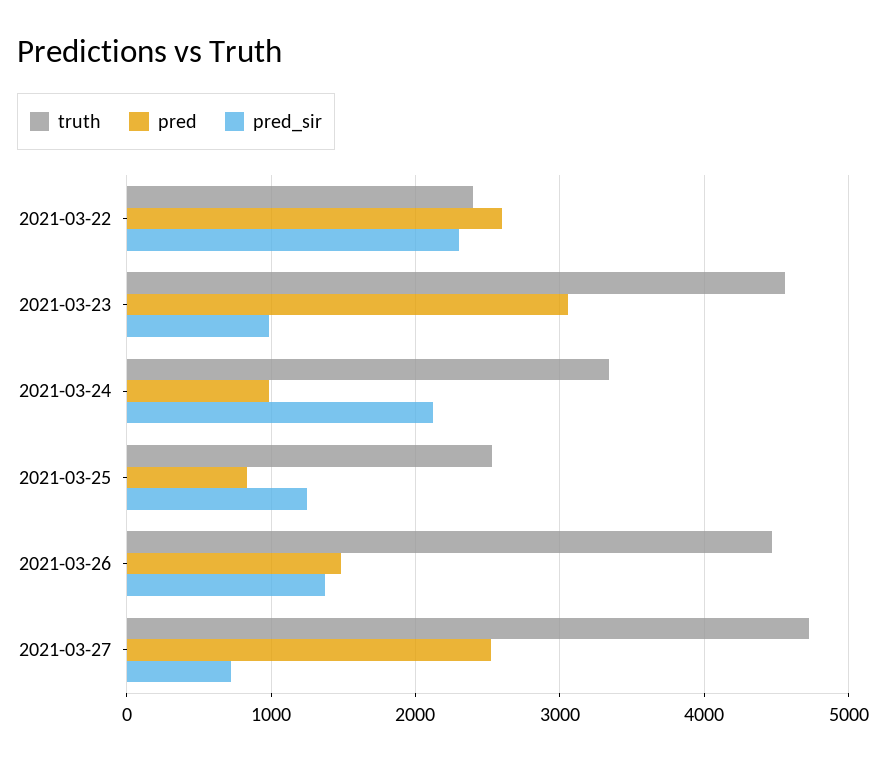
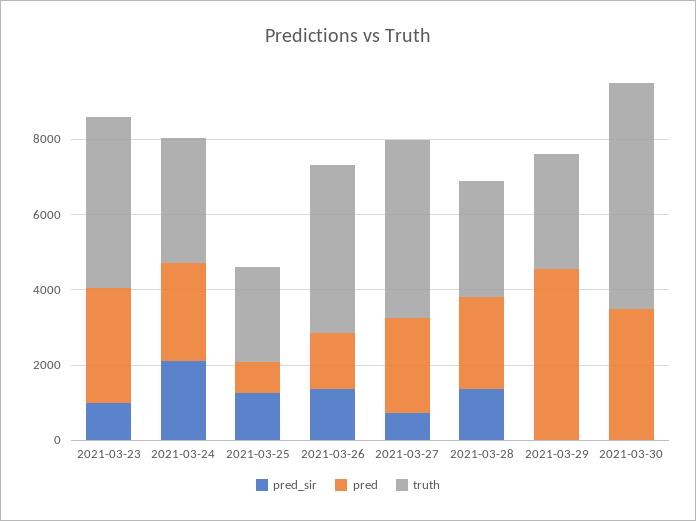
truth, 2021-03-22: 2400 -> none
pred, 2021-03-22: 2600 -> none
pred_sir, 2021-03-22: 2300 -> none
pred, 2021-03-24: 1000 -> 2500
pred_sir, 2021-03-28: none -> 1500
pred, 2021-03-28: none -> 2500
truth, 2021-03-28: none -> 3000
pred_sir, 2021-03-29: none -> 0
pred, 2021-03-29: none -> 4500
truth, 2021-03-29: none -> 3000
pred_sir, 2021-03-30: none -> 0
pred, 2021-03-30: none -> 3500
truth, 2021-03-30: none -> 6000

